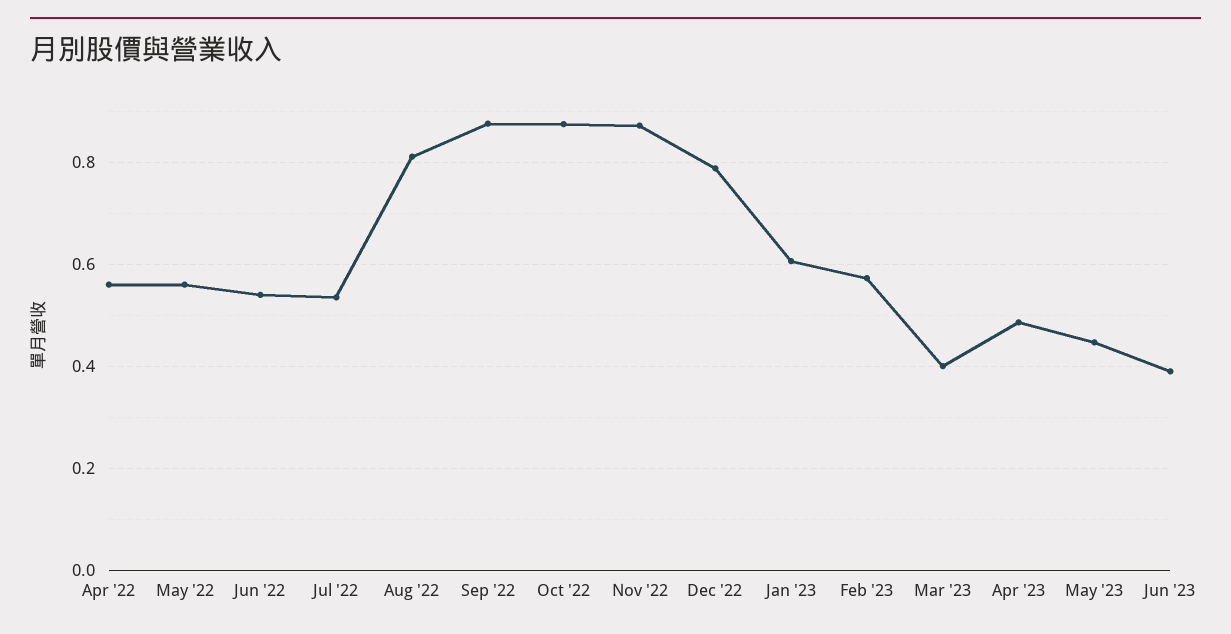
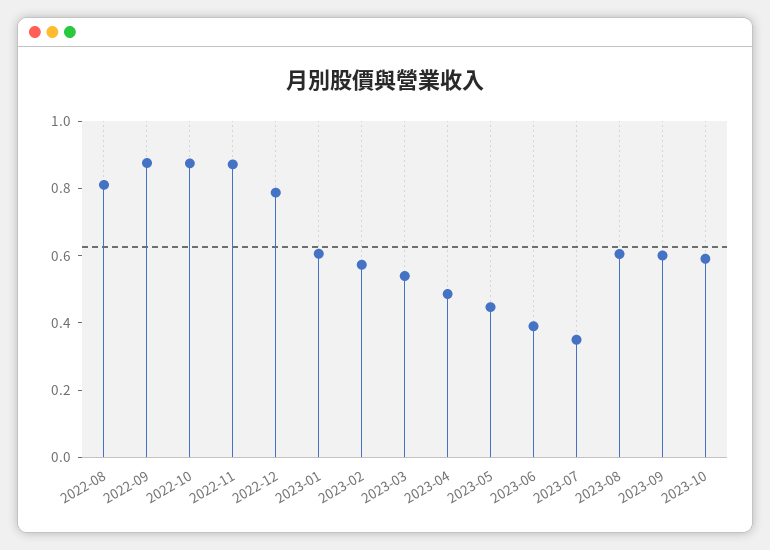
Apr '22: 0.56 -> none
May '22: 0.56 -> none
Jun '22: 0.54 -> none
Jul '22: 0.54 -> none
Mar '23: 0.4 -> 0.55
2023-07: none -> 0.35
2023-08: none -> 0.6
2023-09: none -> 0.6
2023-10: none -> 0.6

